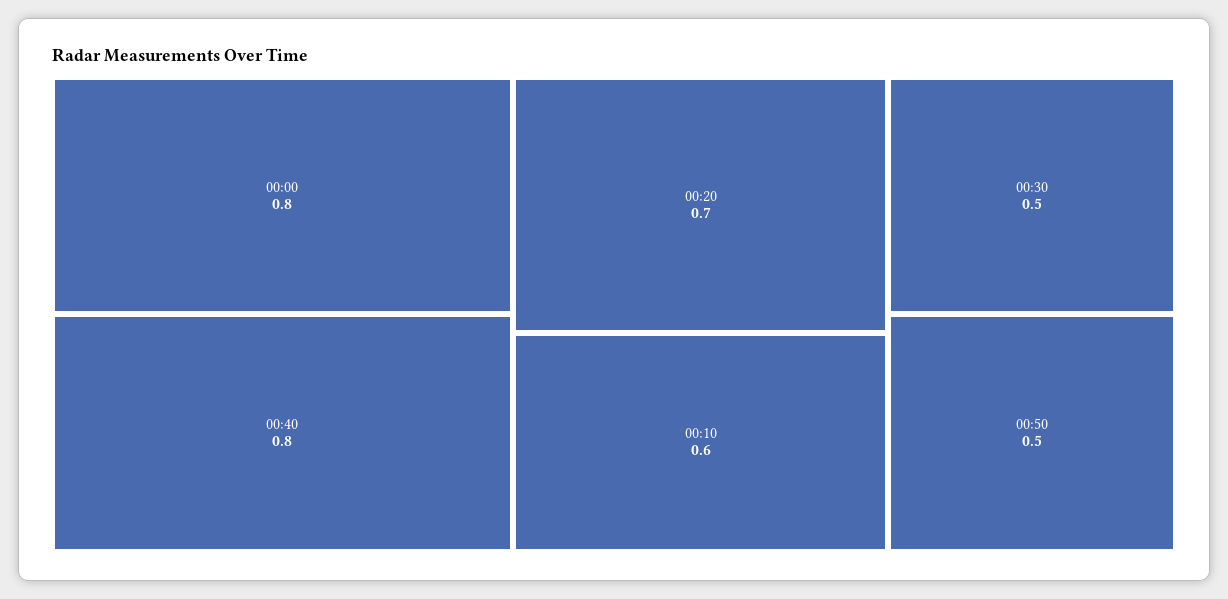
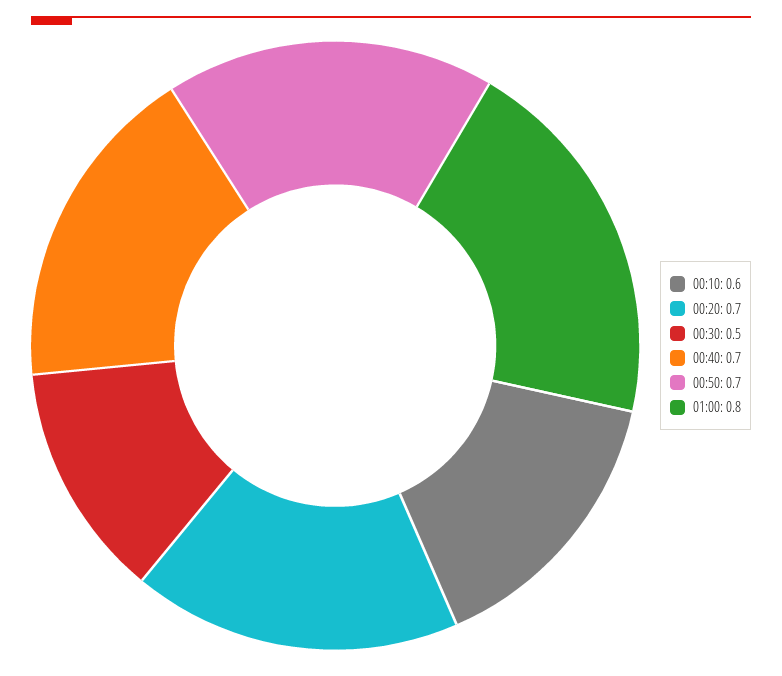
00:00: 0.8 -> none
00:40: 0.8 -> 0.7
00:50: 0.5 -> 0.7
01:00: none -> 0.8

